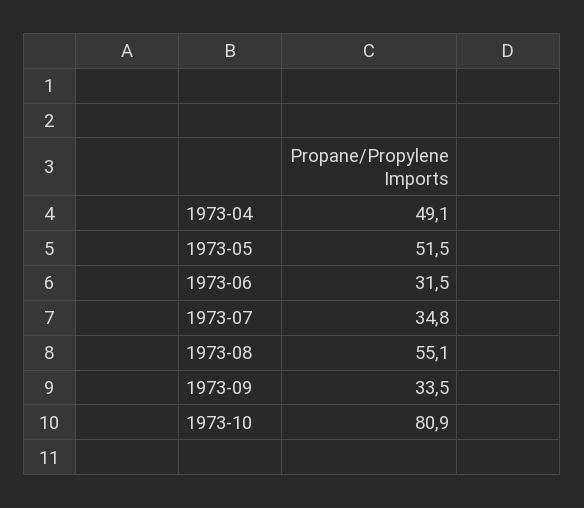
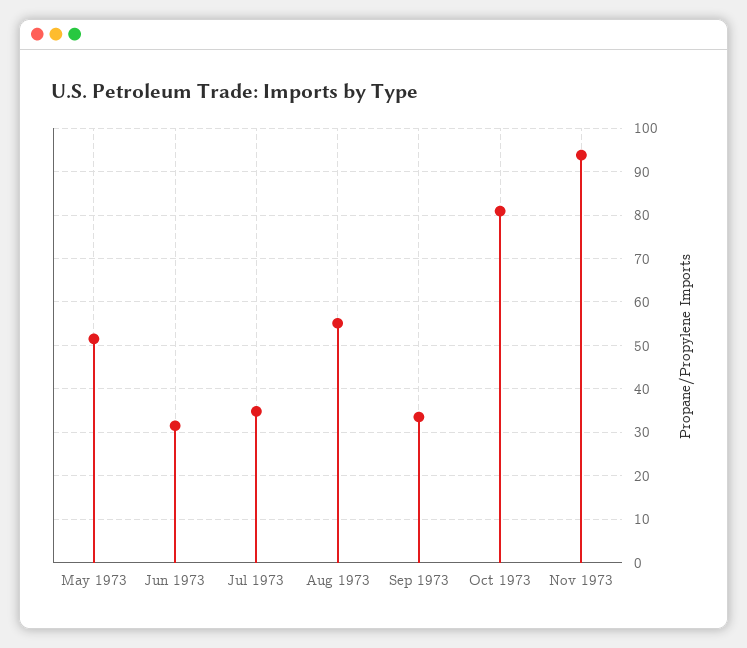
1973-04: 49.1 -> none
Nov 1973: none -> 94

